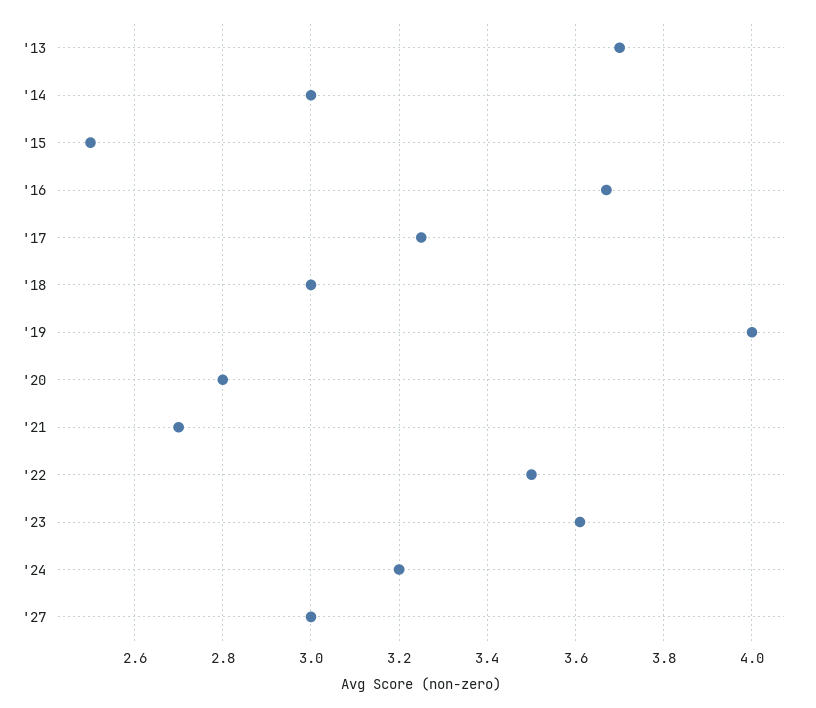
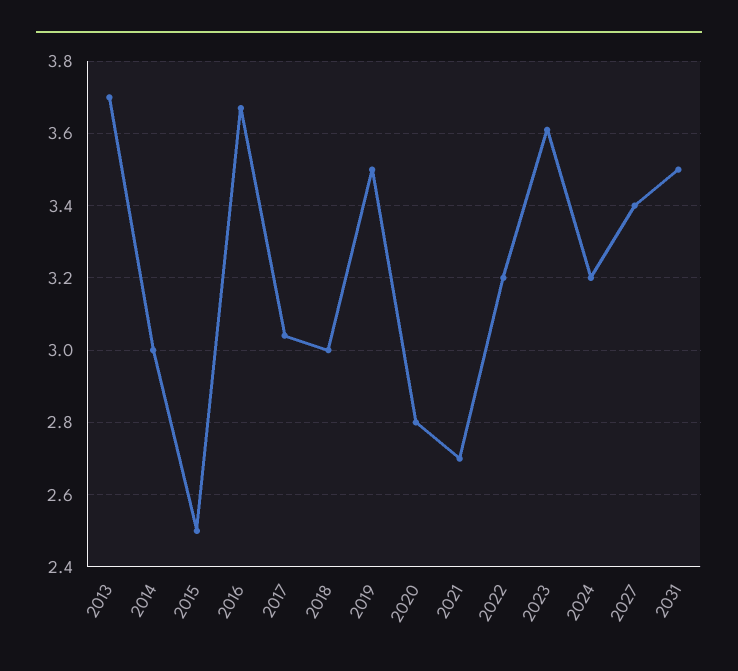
'17: 3.25 -> 3.05
'19: 4 -> 3.5
'22: 3.5 -> 3.2
'27: 3 -> 3.4
2031: none -> 3.5

